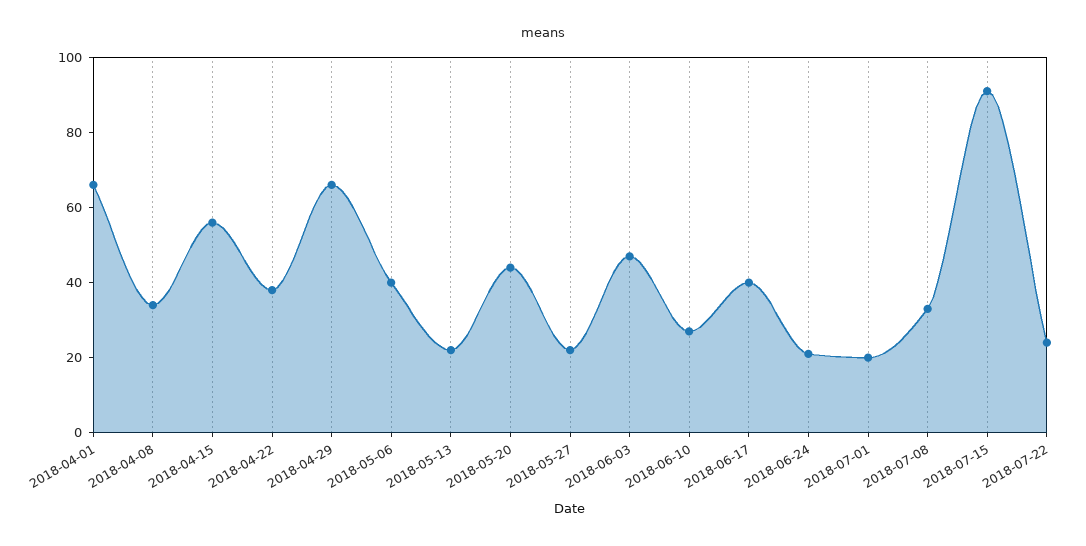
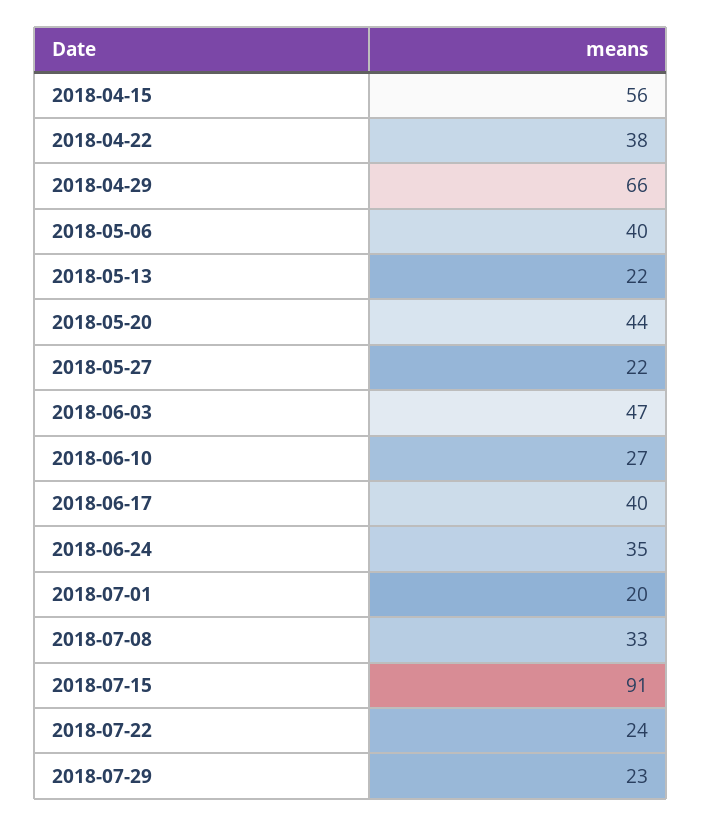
2018-04-01: 65 -> none
2018-04-08: 35 -> none
2018-06-24: 20 -> 35
2018-07-29: none -> 23

